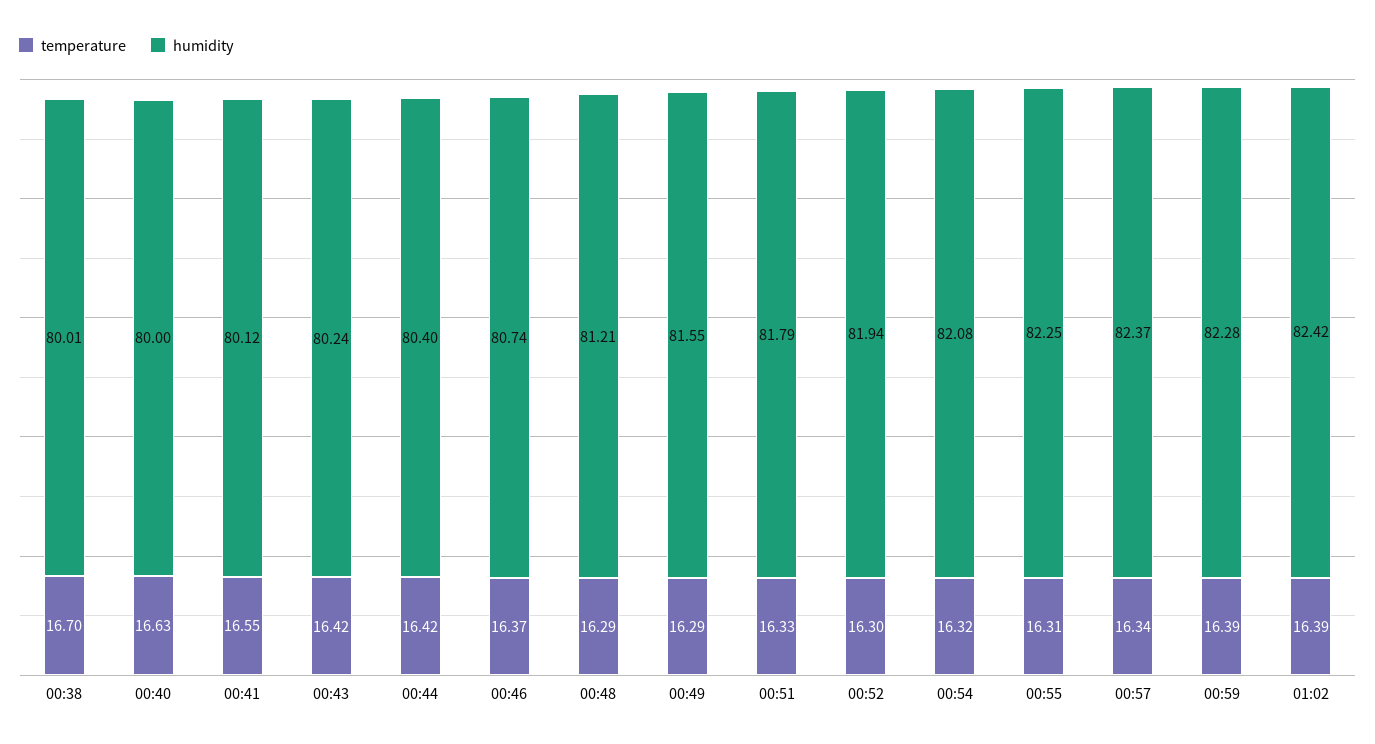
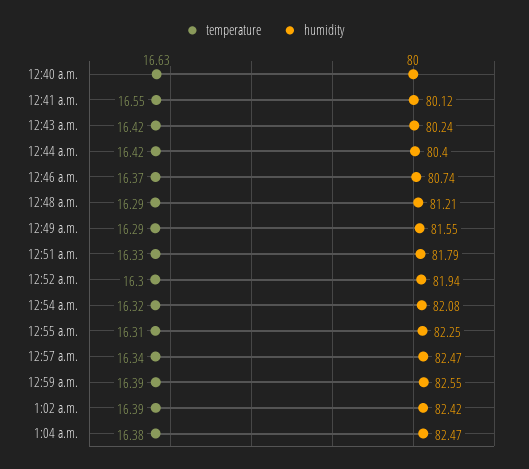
temperature, 00:38: 16.7 -> none
humidity, 00:38: 80.01 -> none
humidity, 00:57: 82.37 -> 82.47
humidity, 00:59: 82.28 -> 82.55
temperature, 1:04 a.m.: none -> 16.38
humidity, 1:04 a.m.: none -> 82.47

